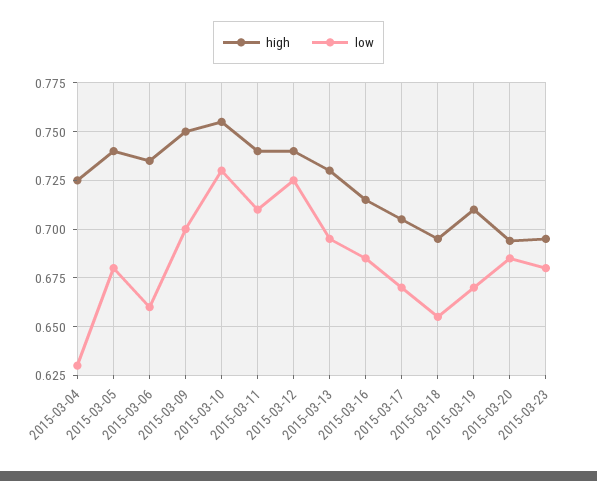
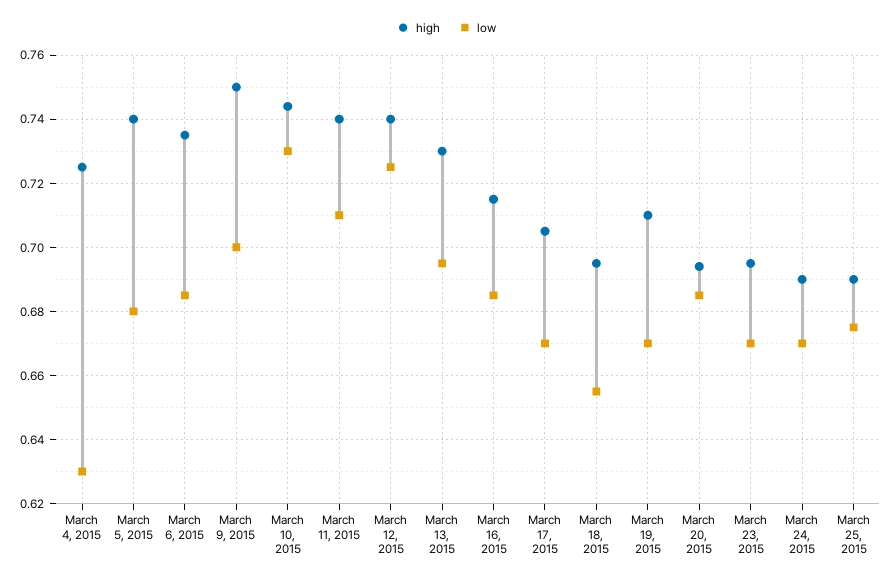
low, 2015-03-06: 0.66 -> 0.685
high, 2015-03-10: 0.755 -> 0.745
low, 2015-03-23: 0.68 -> 0.67
high, March 24, 2015: none -> 0.69
low, March 24, 2015: none -> 0.67
high, March 25, 2015: none -> 0.69
low, March 25, 2015: none -> 0.675

